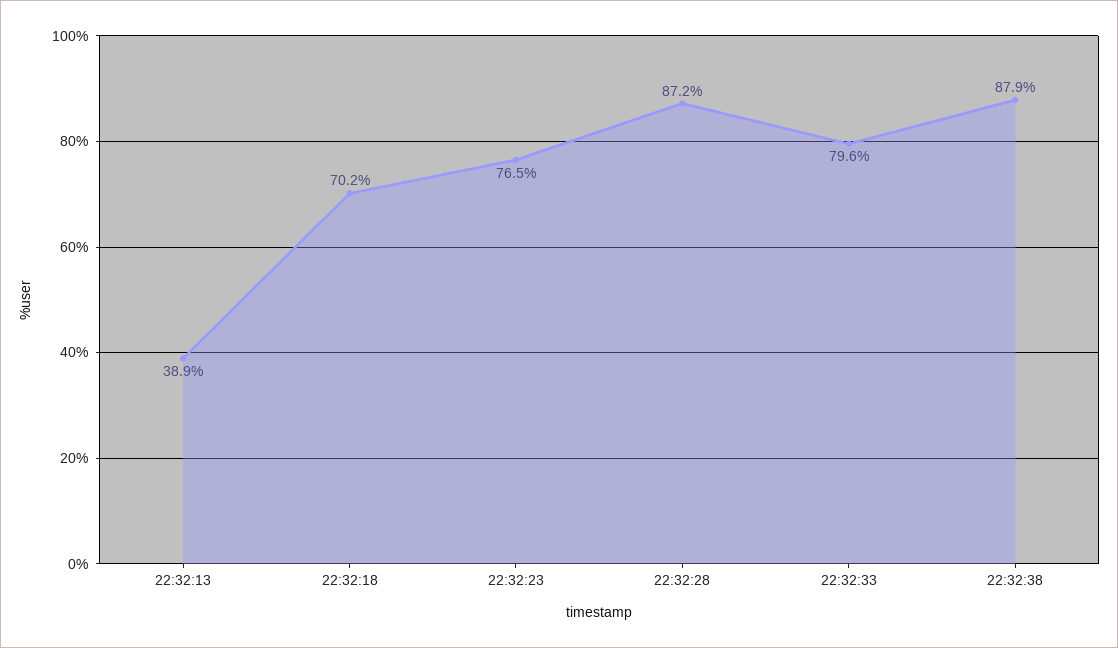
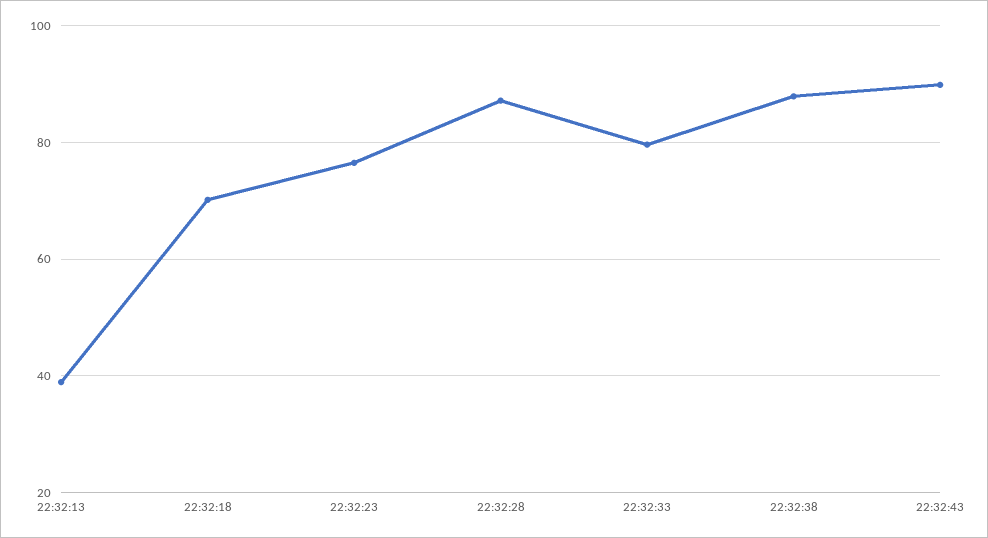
22:32:43: none -> 90

